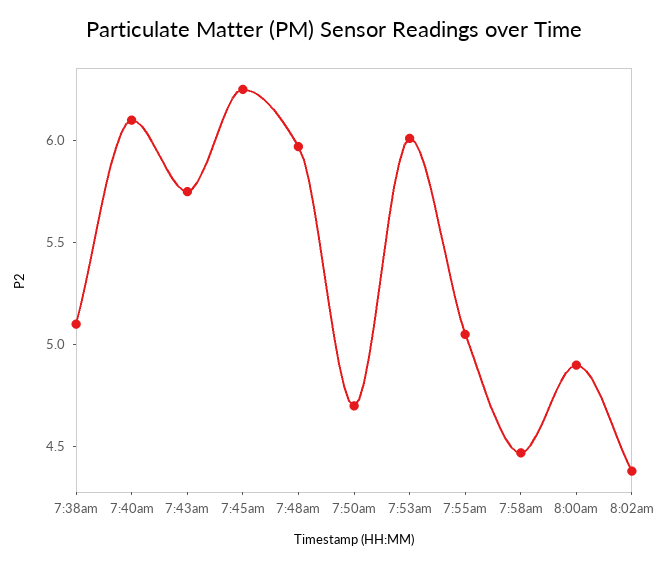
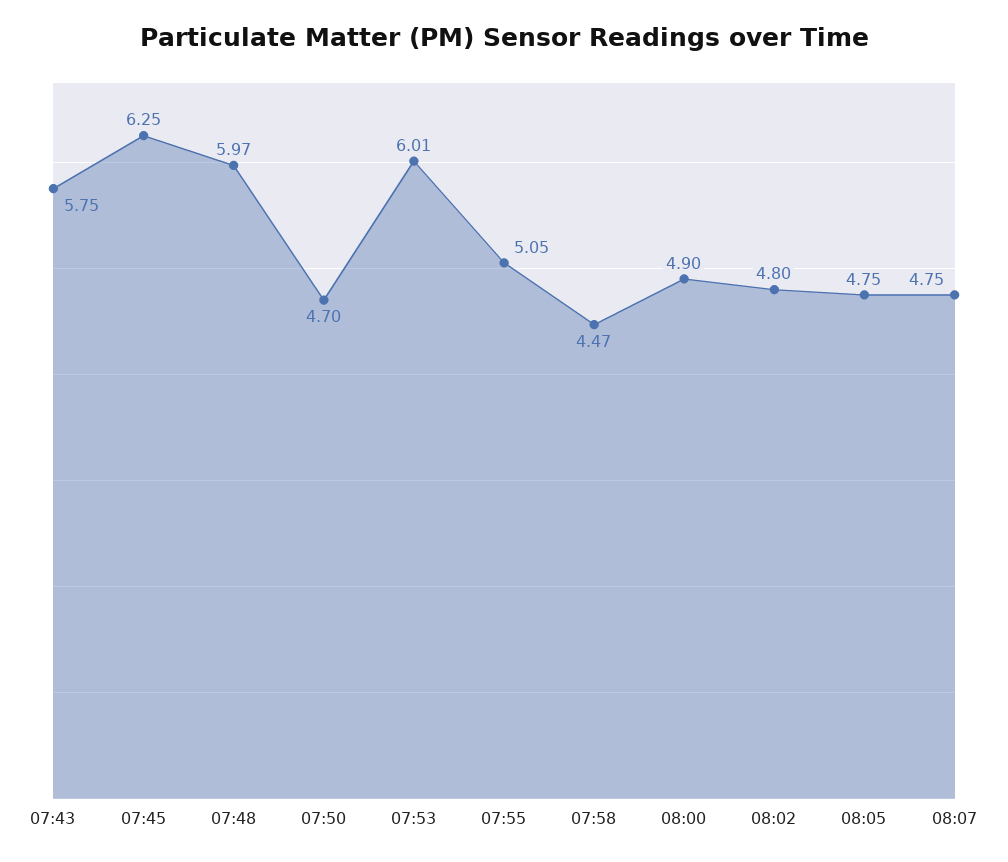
7:38am: 5.1 -> none
7:40am: 6.1 -> none
8:02am: 4.4 -> 4.8
08:05: none -> 4.75
08:07: none -> 4.75

